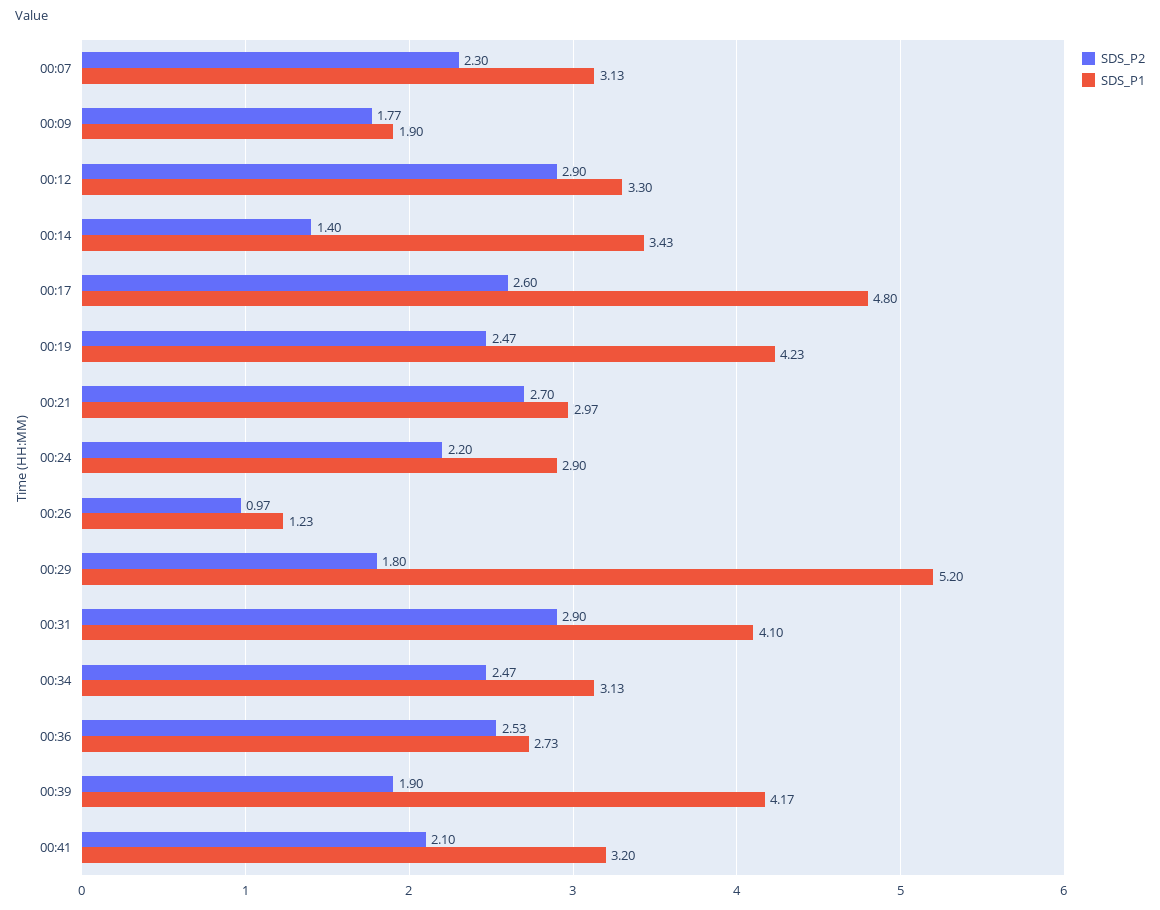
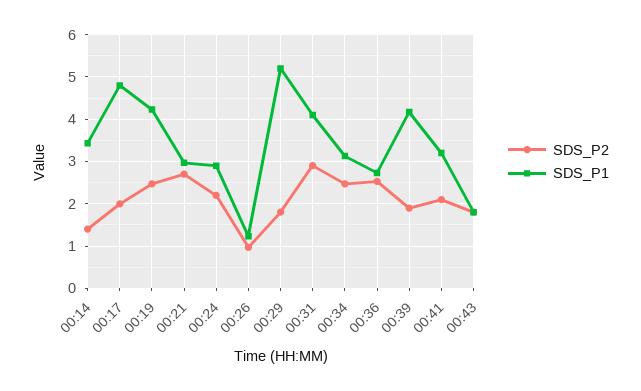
SDS_P2, 00:07: 2.3 -> none
SDS_P1, 00:07: 3.13 -> none
SDS_P2, 00:09: 1.77 -> none
SDS_P1, 00:09: 1.9 -> none
SDS_P2, 00:12: 2.9 -> none
SDS_P1, 00:12: 3.3 -> none
SDS_P2, 00:17: 2.6 -> 2
SDS_P2, 00:43: none -> 1.8
SDS_P1, 00:43: none -> 1.8

